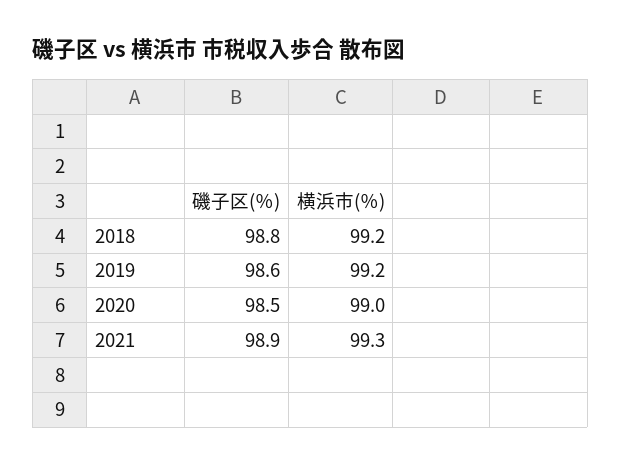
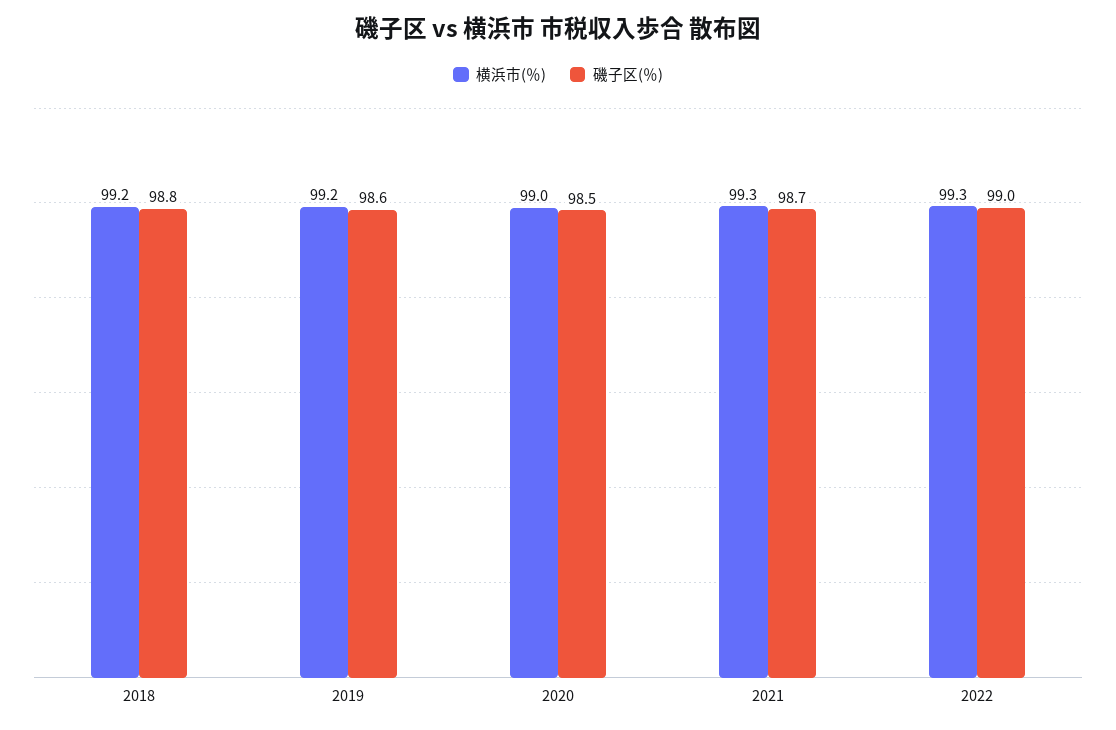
磯子区(％), 2021: 98.9 -> 98.7
横浜市(％), 2022: none -> 99.3
磯子区(％), 2022: none -> 99

